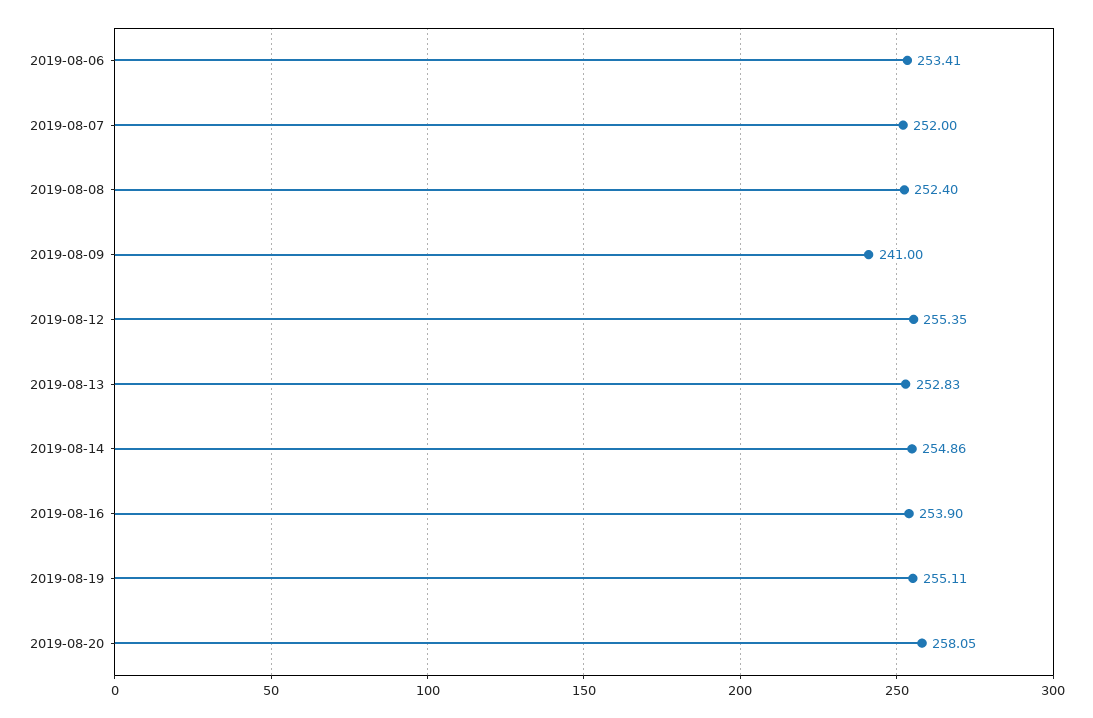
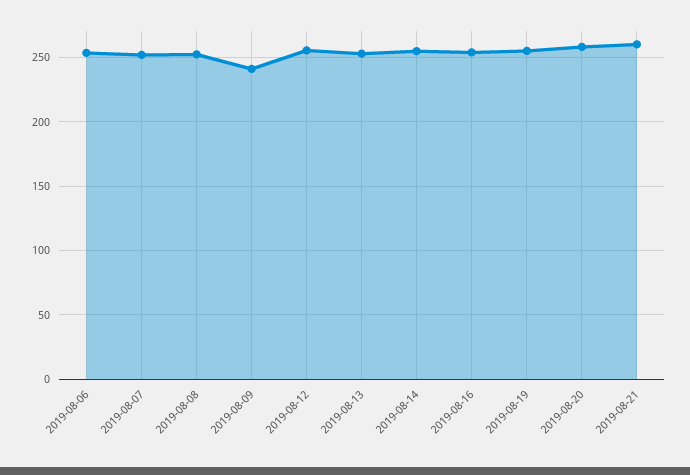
2019-08-21: none -> 260

